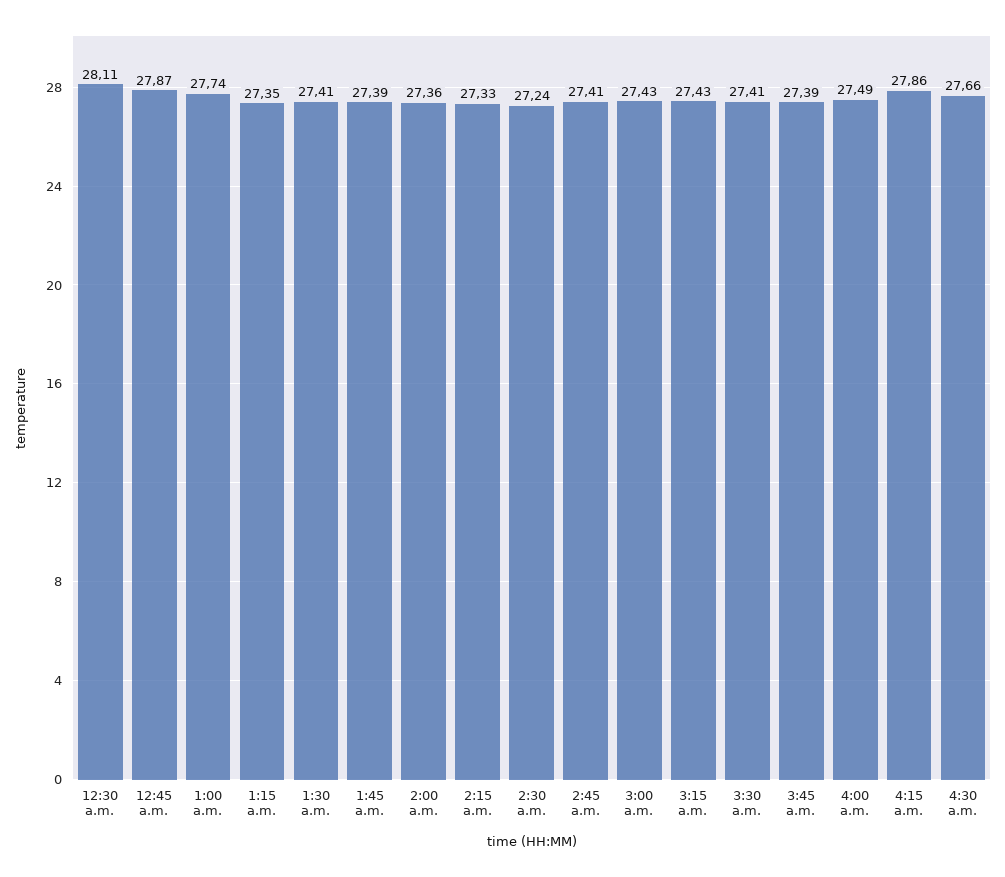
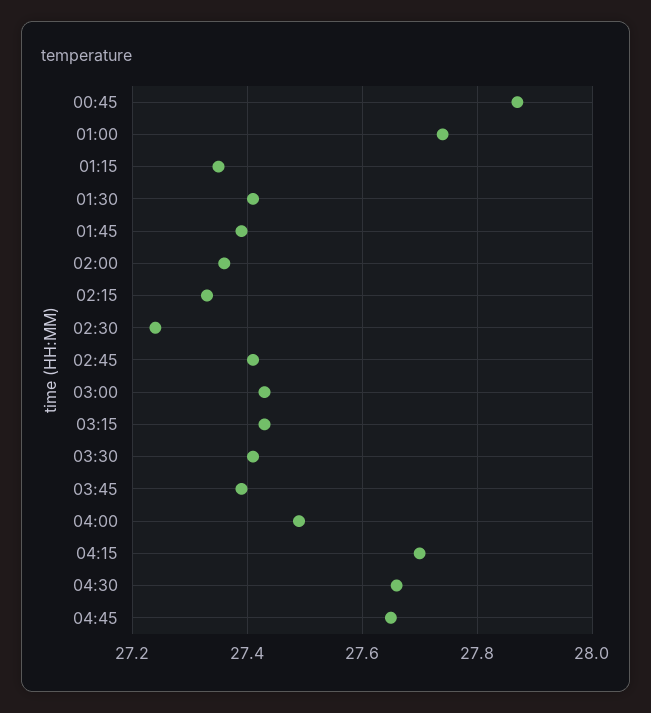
12:30 a.m.: 28.11 -> none
4:15 a.m.: 27.86 -> 27.7
04:45: none -> 27.65

